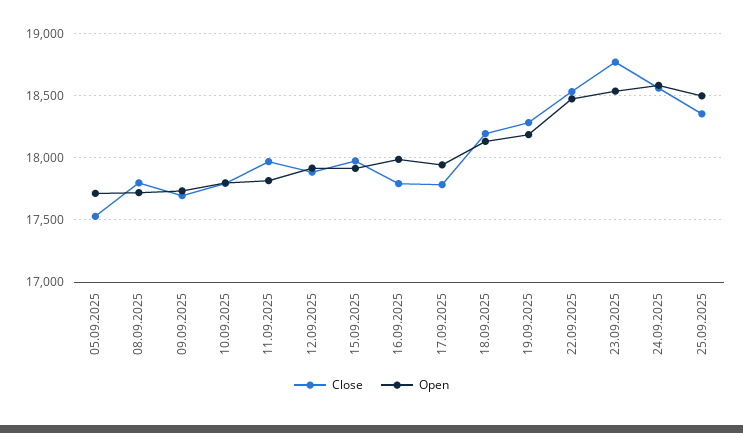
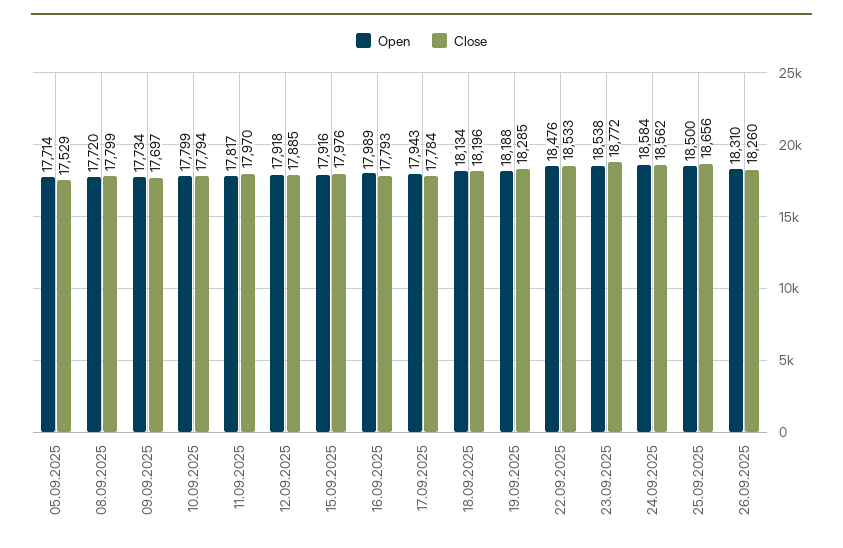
Close, 25.09.2025: 18350 -> 18656
Open, 26.09.2025: none -> 18310
Close, 26.09.2025: none -> 18260

